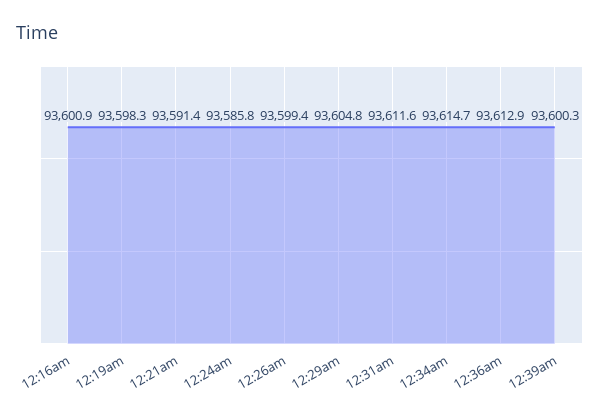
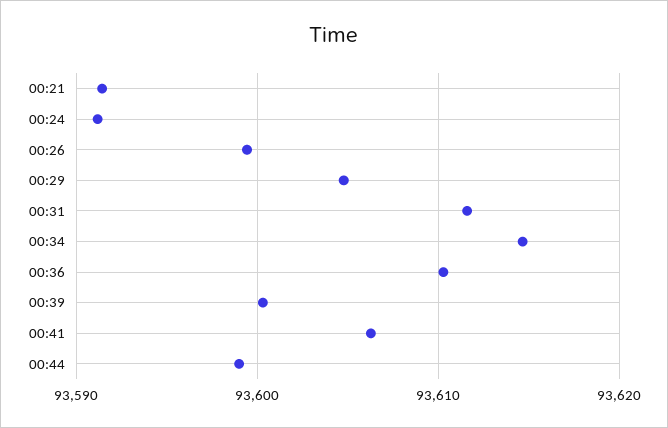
12:16am: 93600.9 -> none
12:19am: 93598.3 -> none
12:24am: 93585.8 -> 93591
12:36am: 93612.9 -> 93610
00:41: none -> 93606
00:44: none -> 93599

